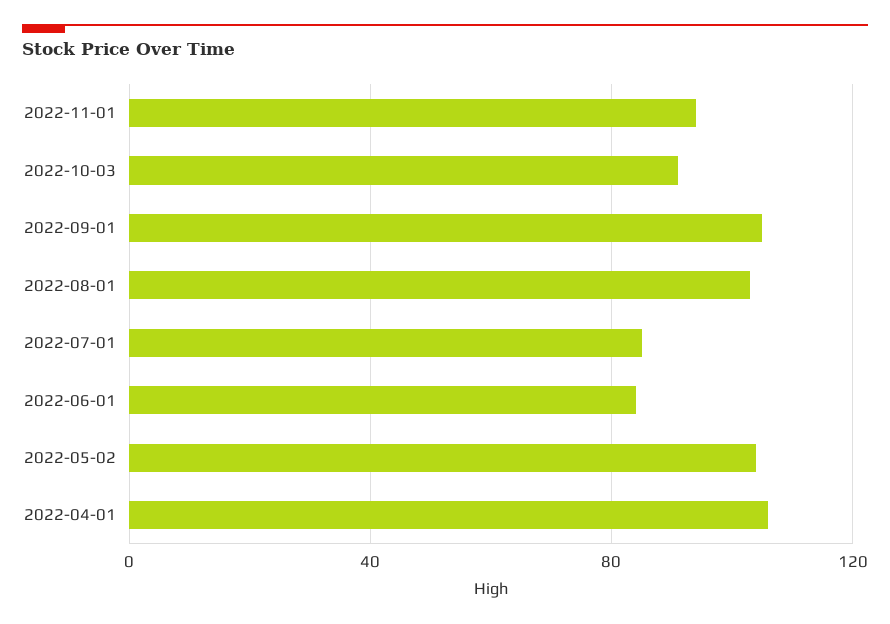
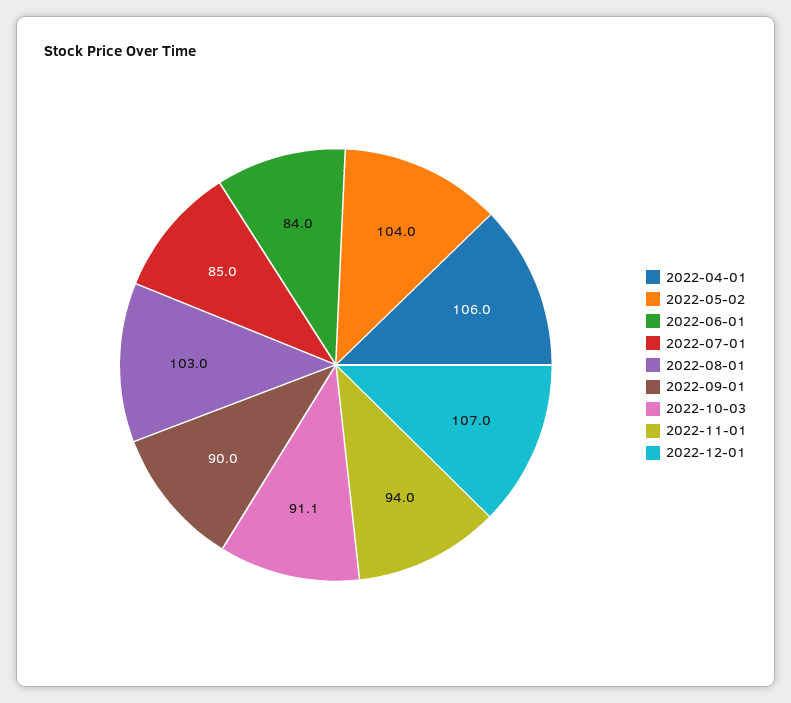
2022-09-01: 105 -> 90
2022-12-01: none -> 107

